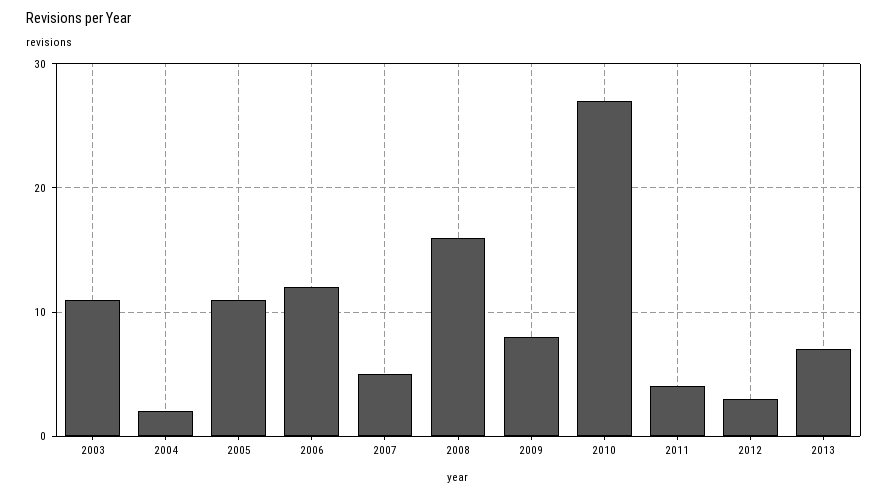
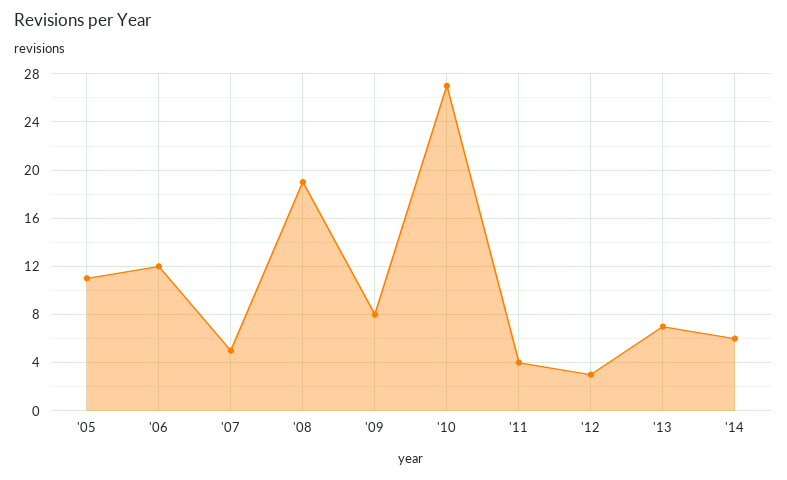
2003: 11 -> none
2004: 2 -> none
2008: 16 -> 19
'14: none -> 6

